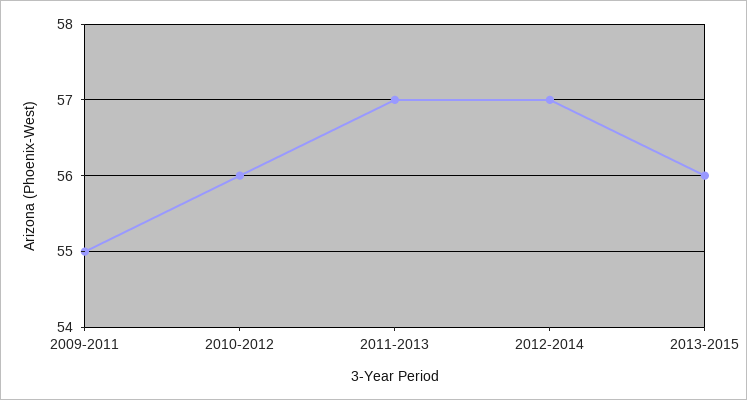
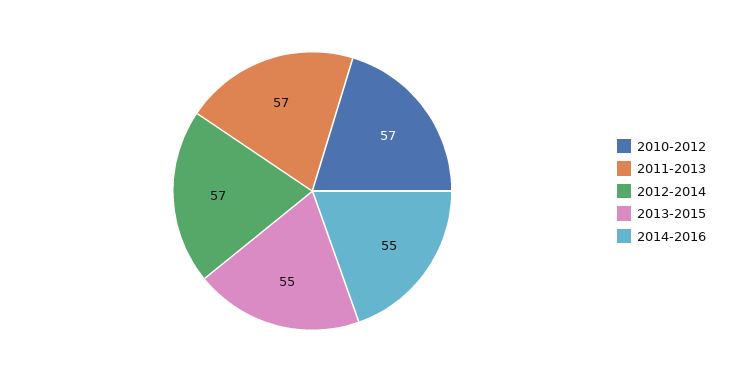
2009-2011: 55 -> none
2010-2012: 56 -> 57
2013-2015: 56 -> 55
2014-2016: none -> 55

